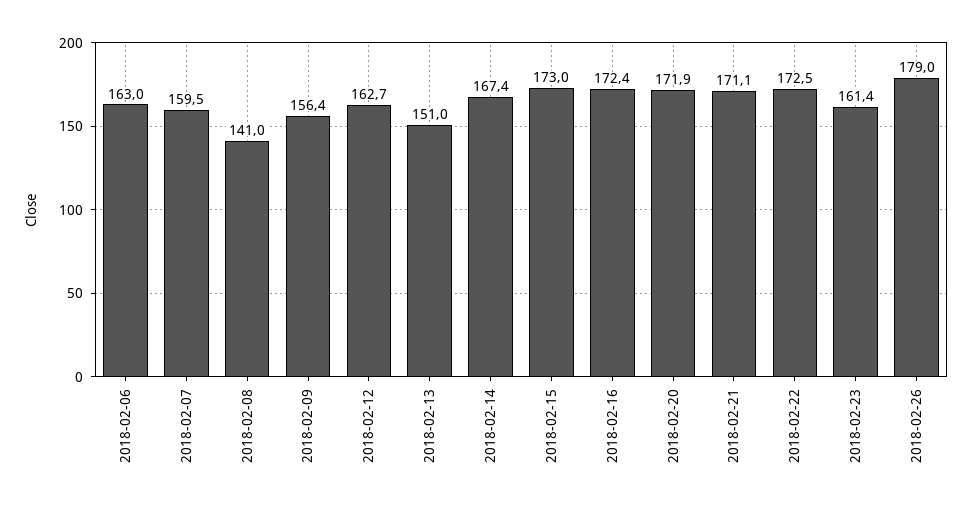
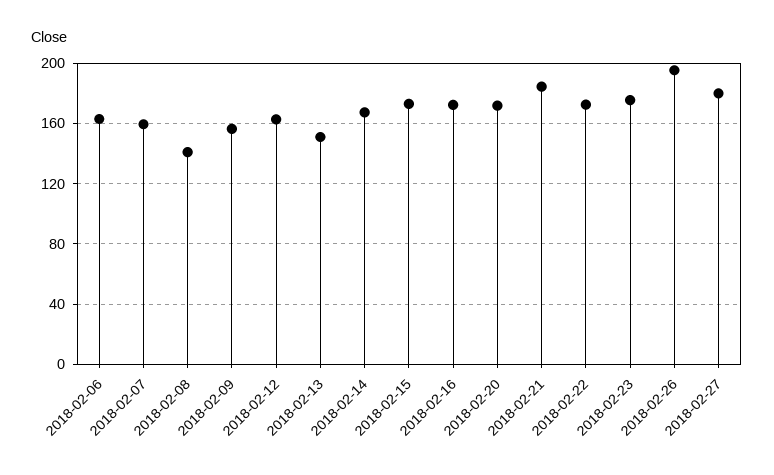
2018-02-21: 171.1 -> 185
2018-02-23: 161.4 -> 175
2018-02-26: 179 -> 195
2018-02-27: none -> 180

